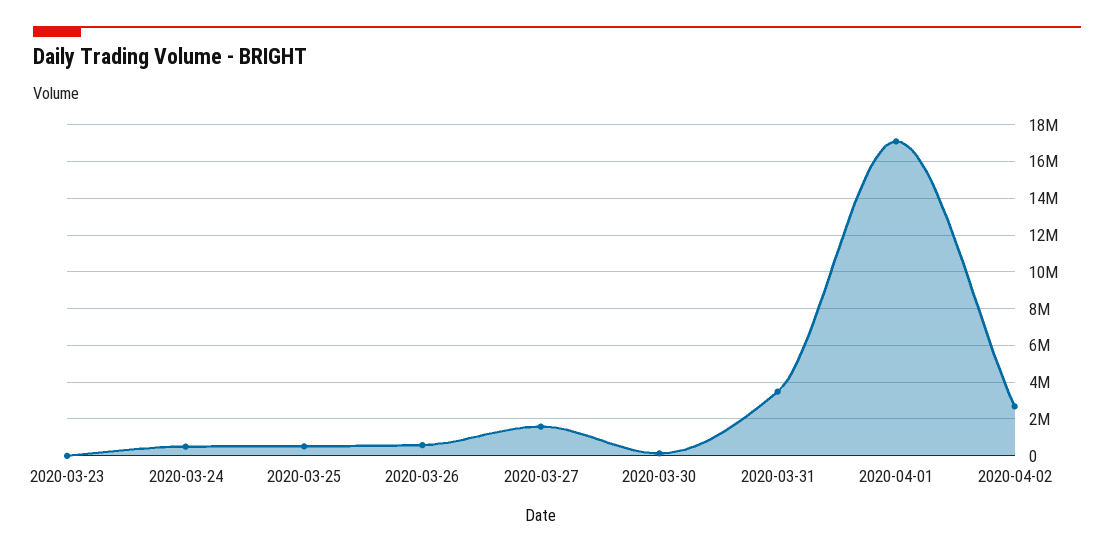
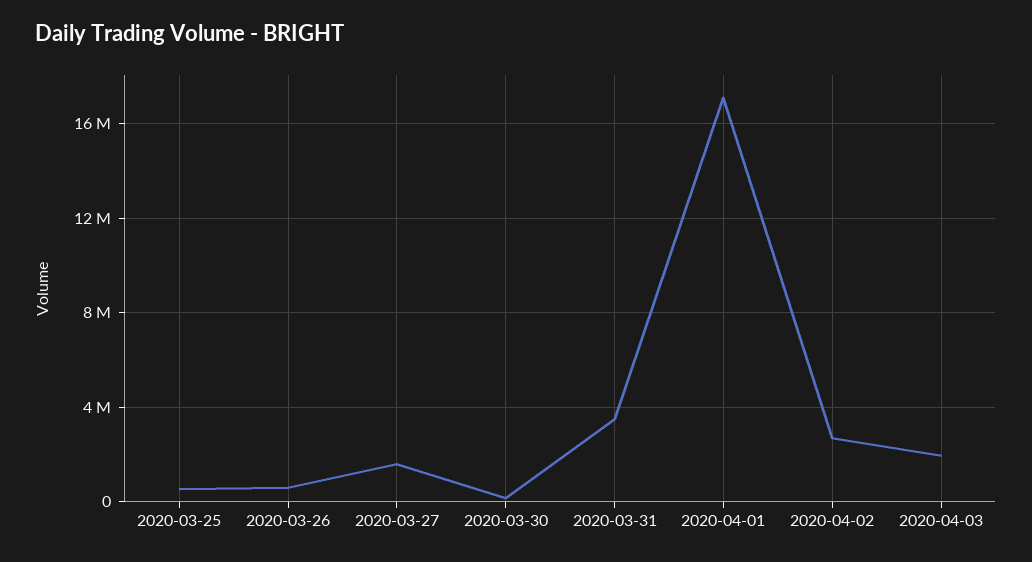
2020-03-23: 0 -> none
2020-03-24: 500000 -> none
2020-04-03: none -> 2000000

